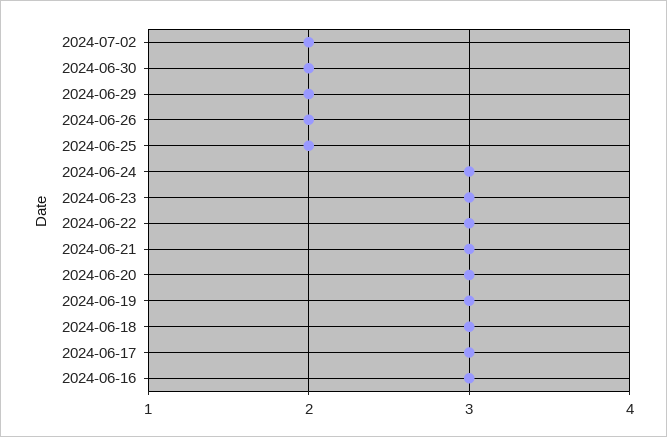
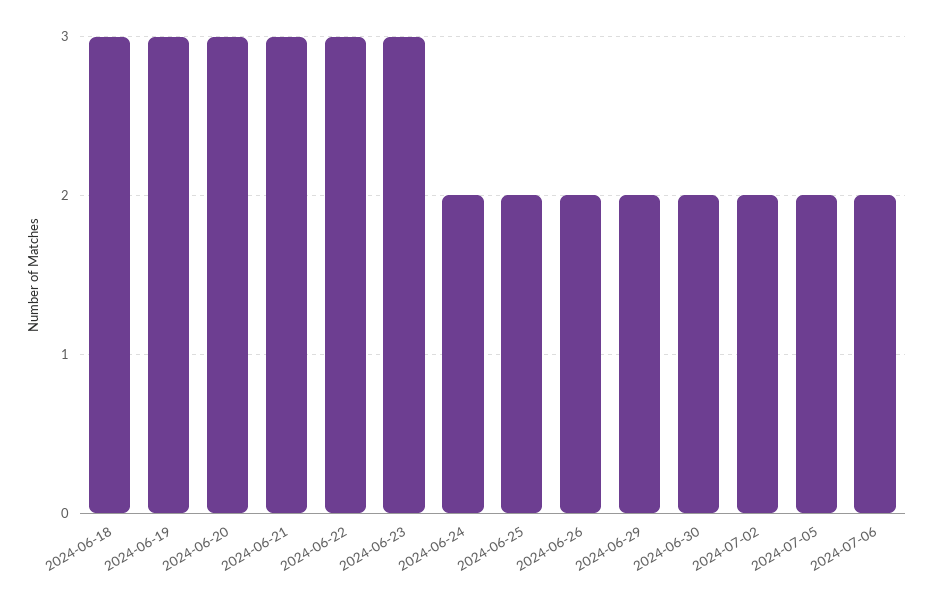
2024-06-24: 3 -> 2
2024-06-17: 3 -> none
2024-06-16: 3 -> none
2024-07-05: none -> 2
2024-07-06: none -> 2

